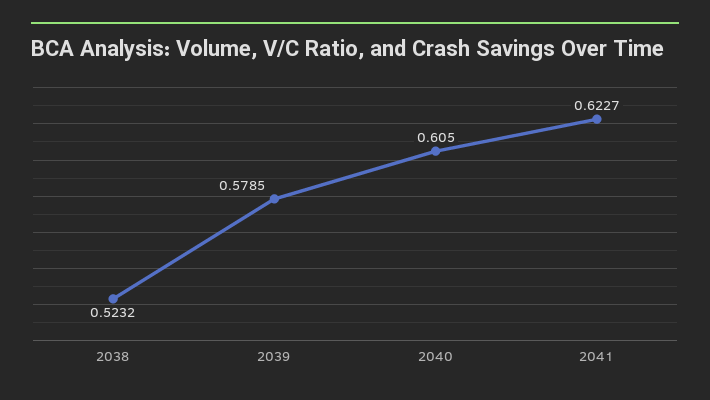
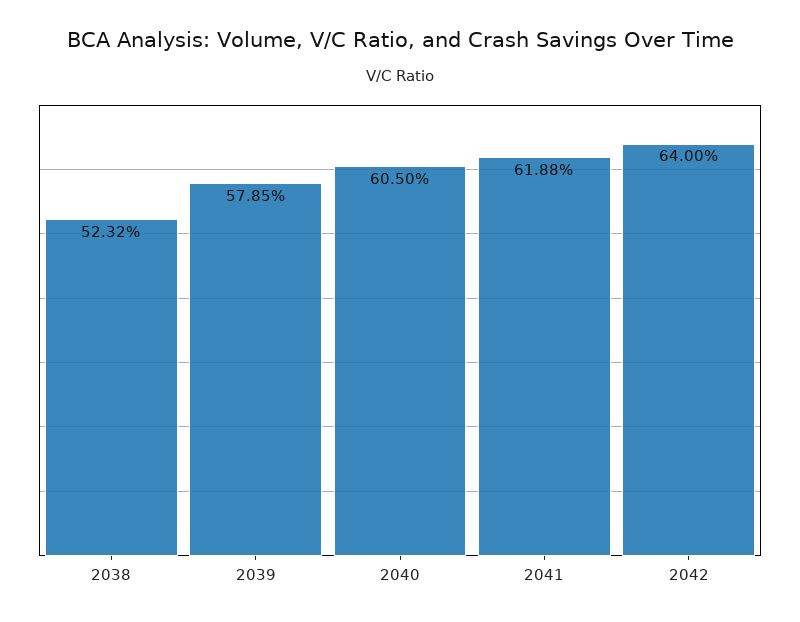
2041: 0.6227 -> 0.6188
2042: none -> 0.64

